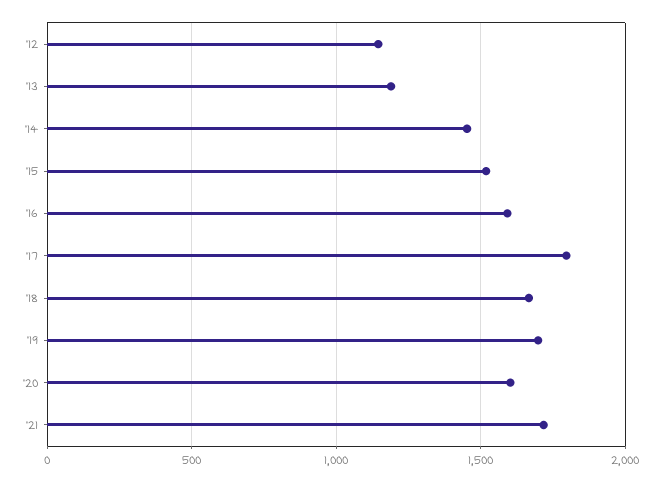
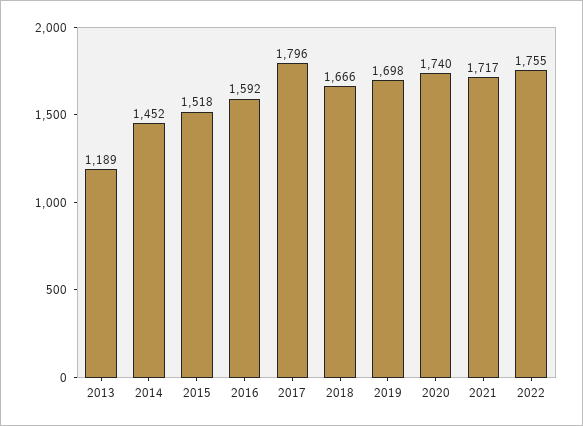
'12: 1150 -> none
'20: 1600 -> 1740
2022: none -> 1755

